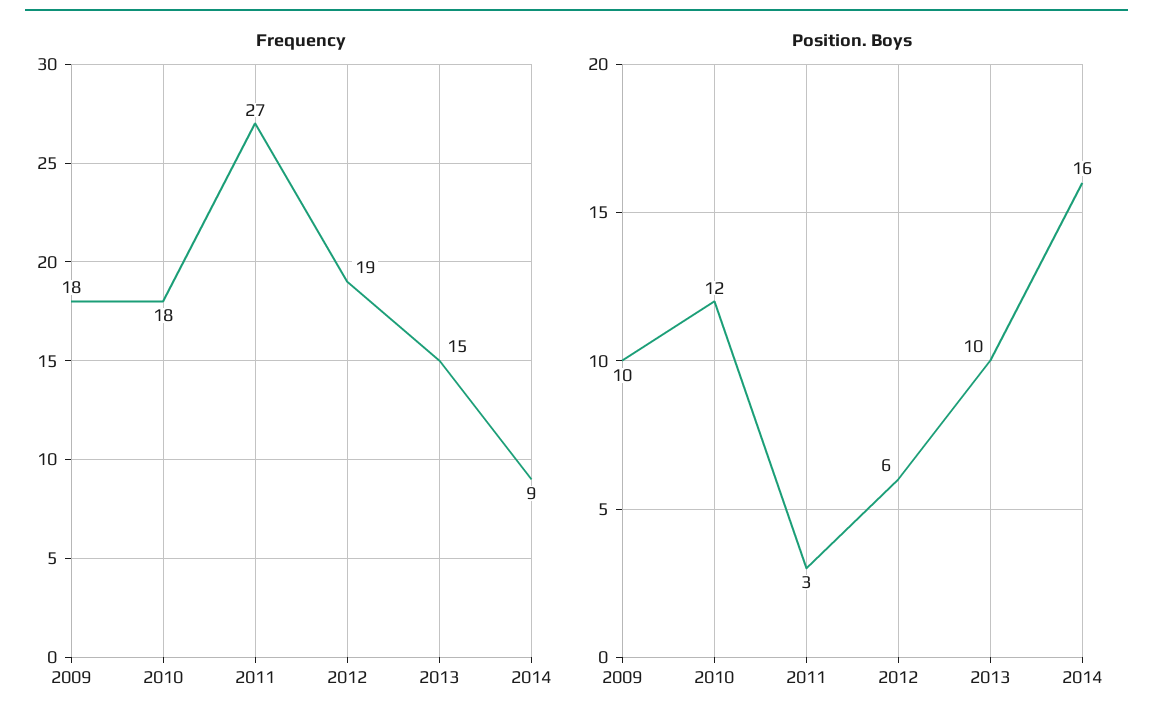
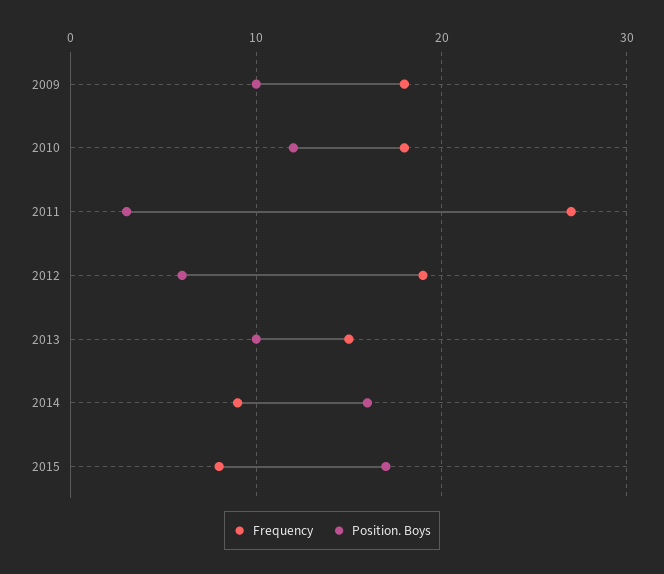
Frequency, 2015: none -> 8
Position. Boys, 2015: none -> 17

